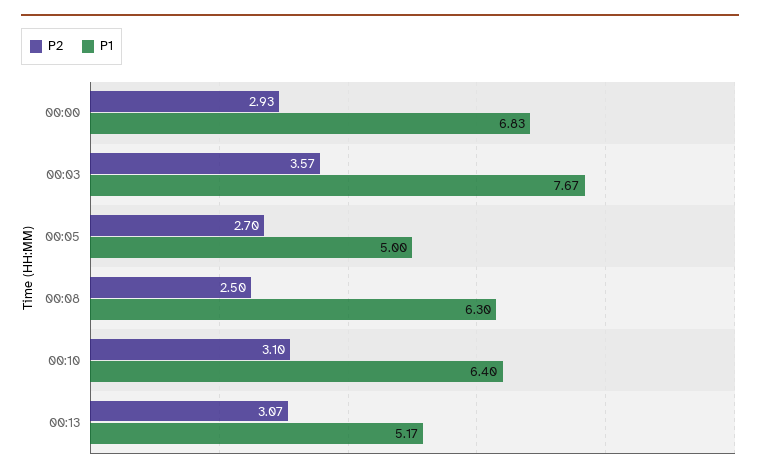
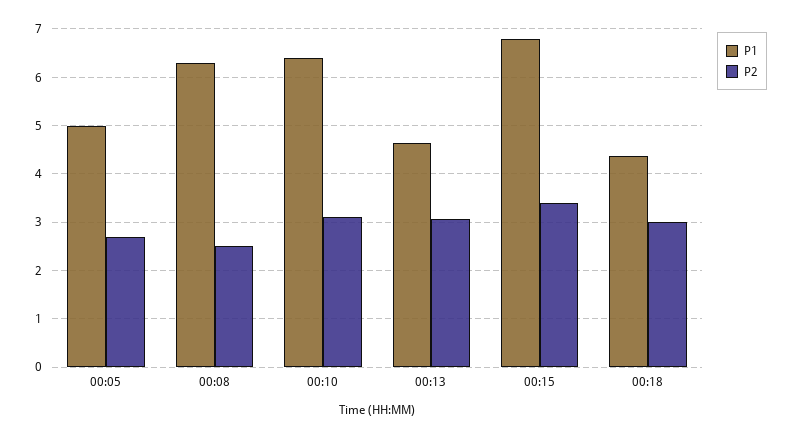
P2, 00:00: 2.93 -> none
P1, 00:00: 6.83 -> none
P2, 00:03: 3.57 -> none
P1, 00:03: 7.67 -> none
P1, 00:13: 5.17 -> 4.6
P1, 00:15: none -> 6.8
P2, 00:15: none -> 3.4
P1, 00:18: none -> 4.4
P2, 00:18: none -> 3

